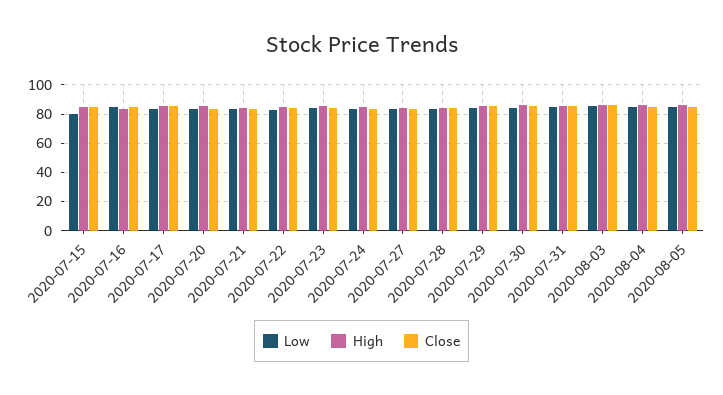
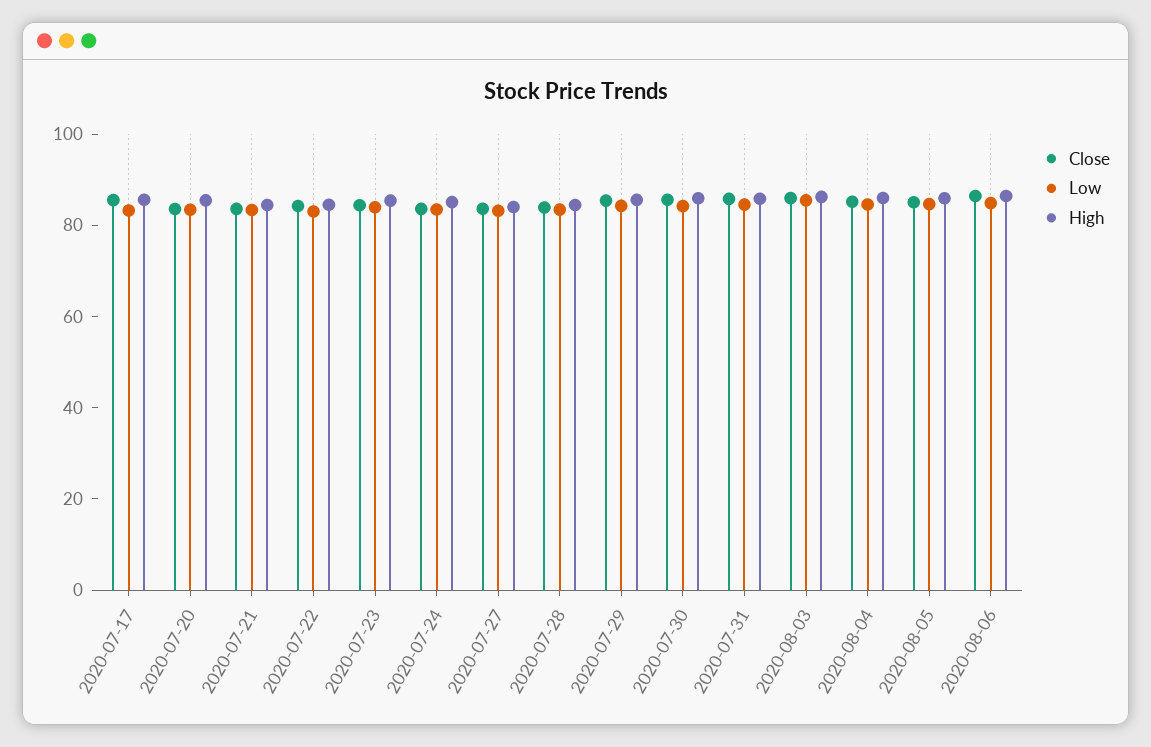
Low, 2020-07-15: 80 -> none
High, 2020-07-15: 85 -> none
Close, 2020-07-15: 85 -> none
Low, 2020-07-16: 85 -> none
High, 2020-07-16: 85 -> none
Close, 2020-07-16: 85 -> none
Close, 2020-08-06: none -> 85
Low, 2020-08-06: none -> 85
High, 2020-08-06: none -> 85

